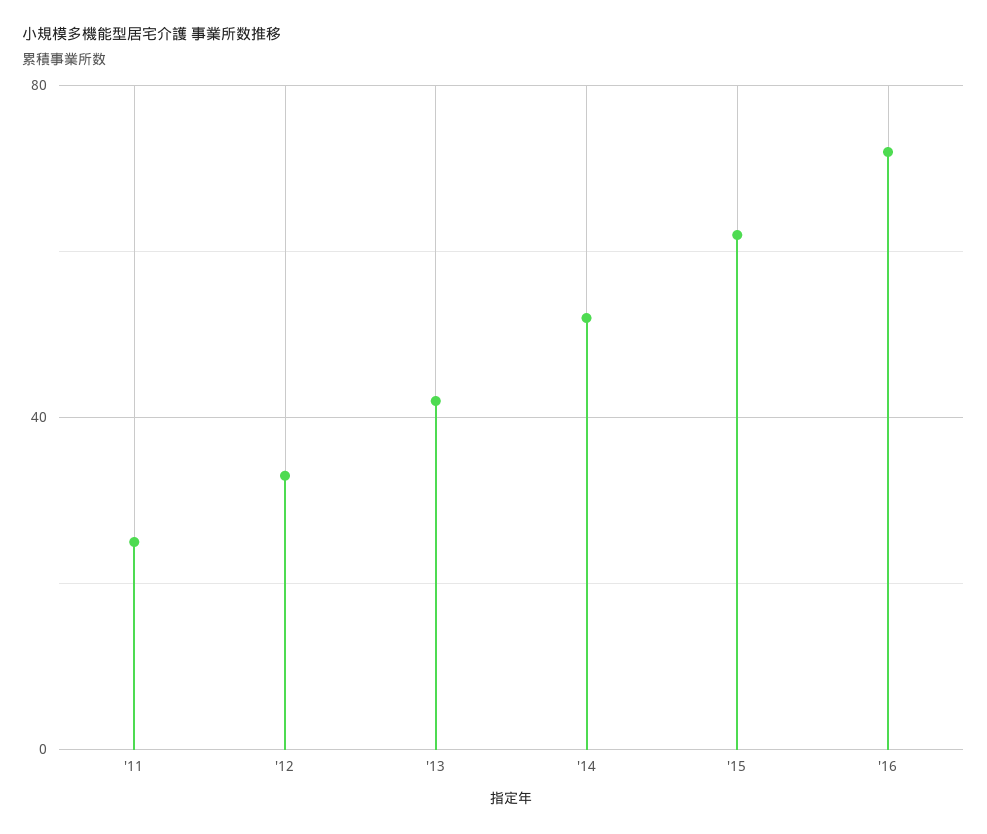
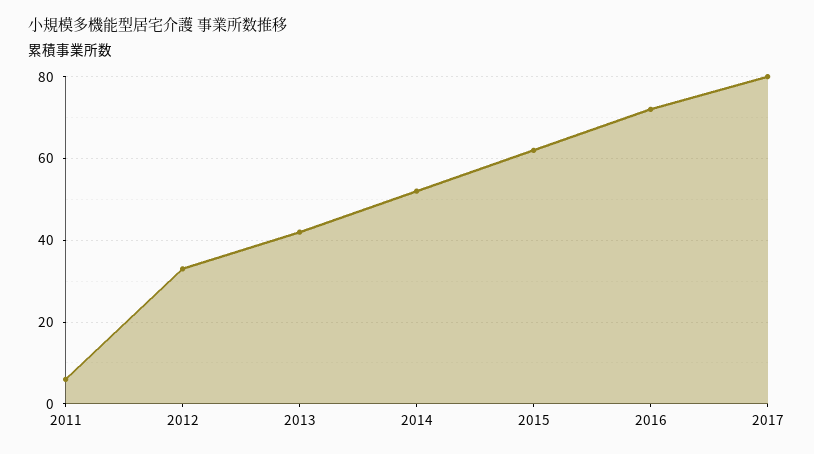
'11: 25 -> 5
2017: none -> 80

